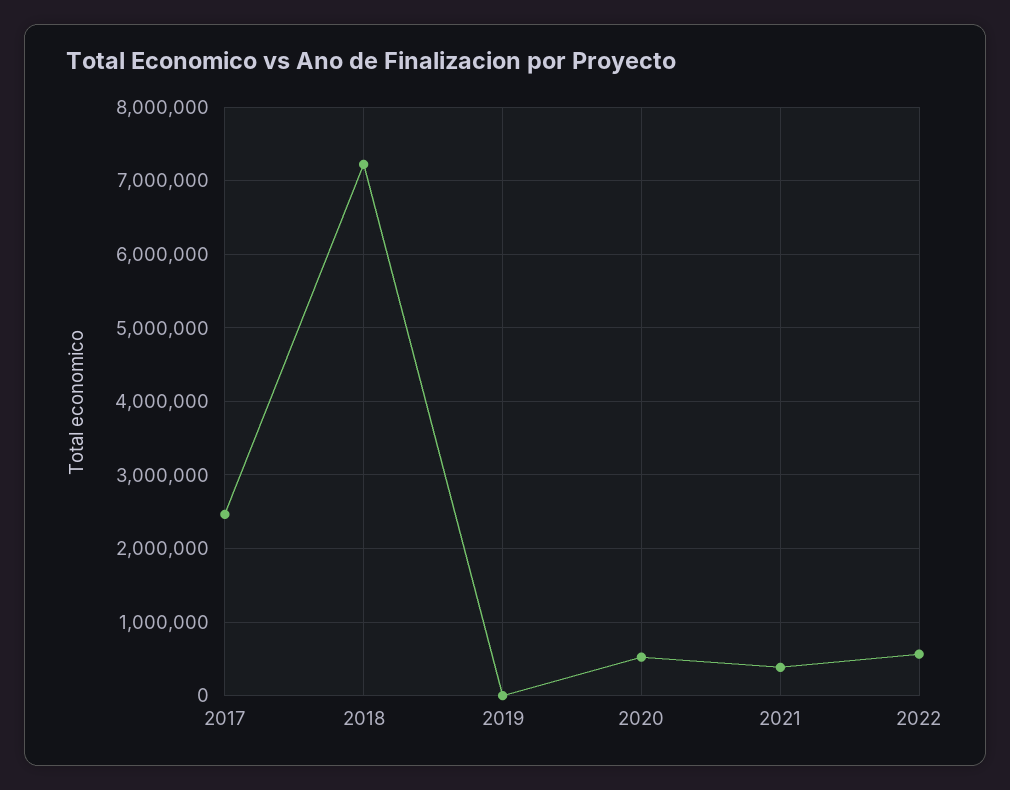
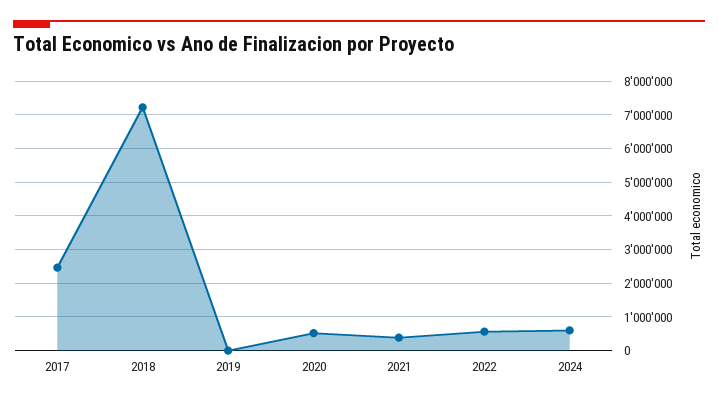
2024: none -> 600000

